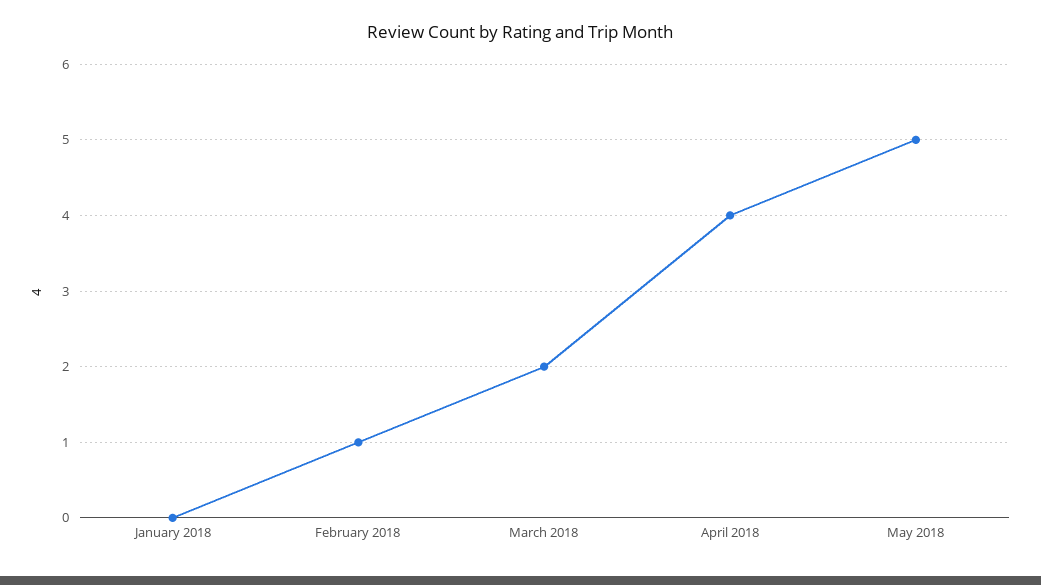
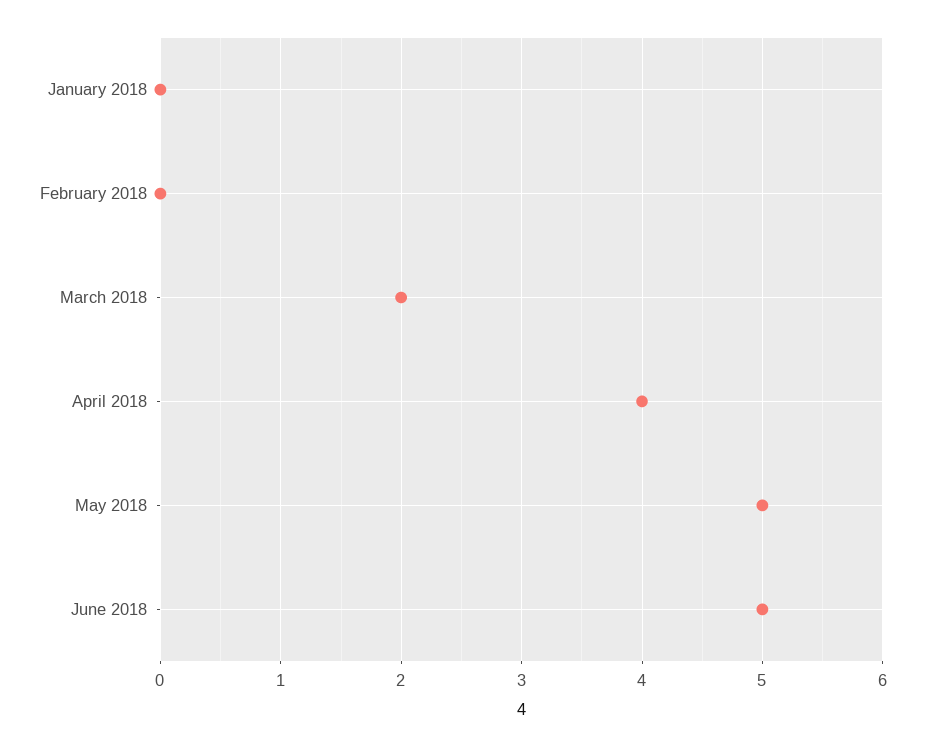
February 2018: 1 -> 0
June 2018: none -> 5

